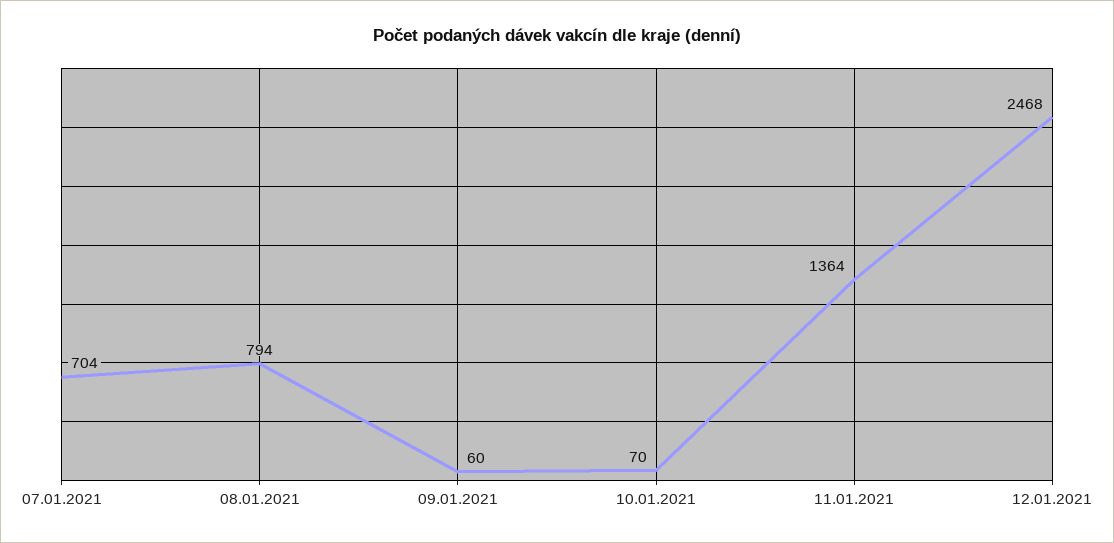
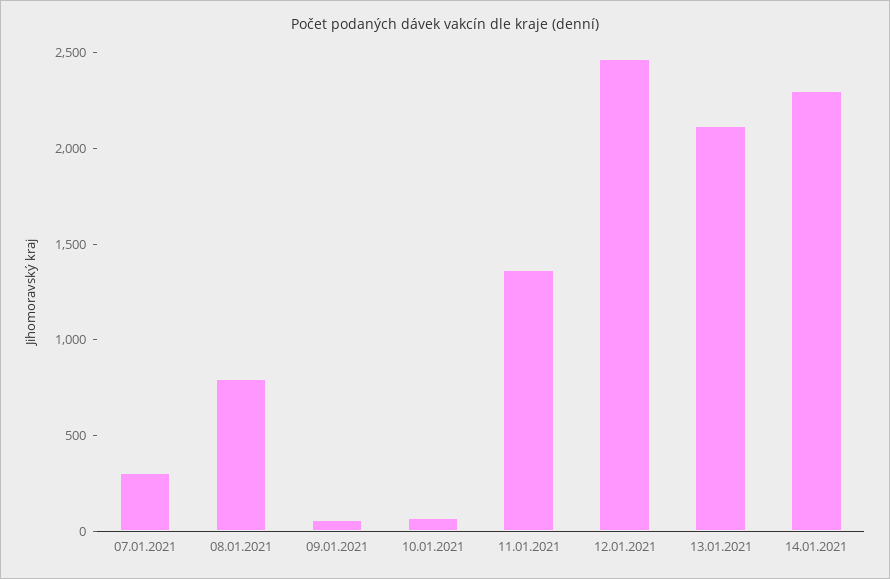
07.01.2021: 704 -> 300
13.01.2021: none -> 2100
14.01.2021: none -> 2300

